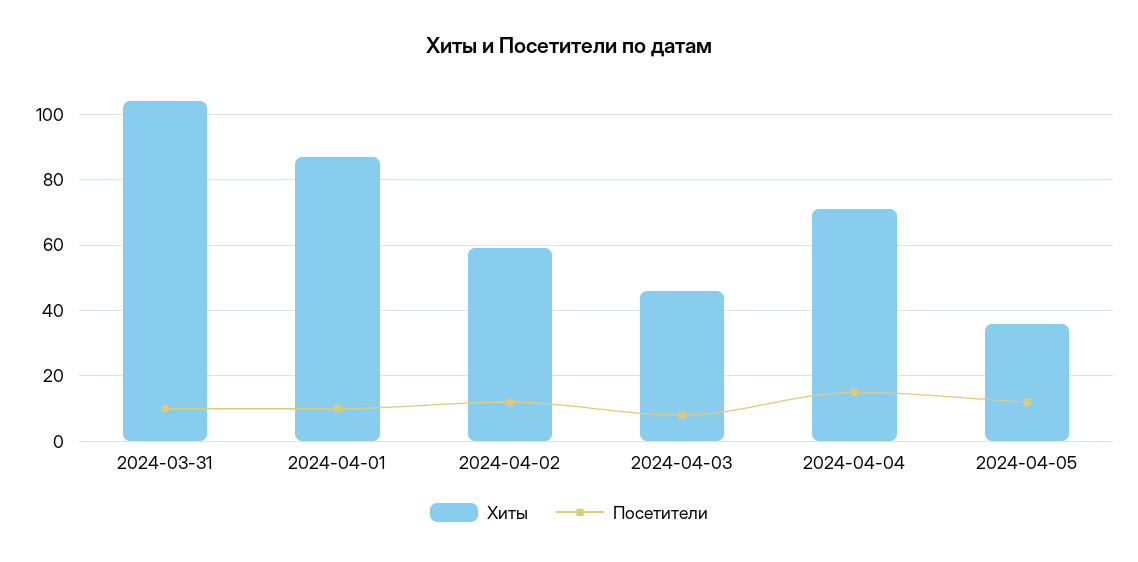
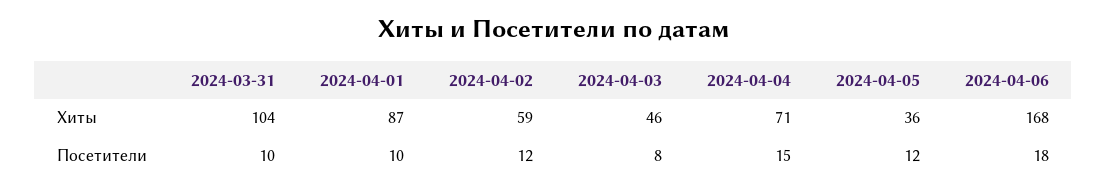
Хиты, 2024-04-06: none -> 168
Посетители, 2024-04-06: none -> 18

